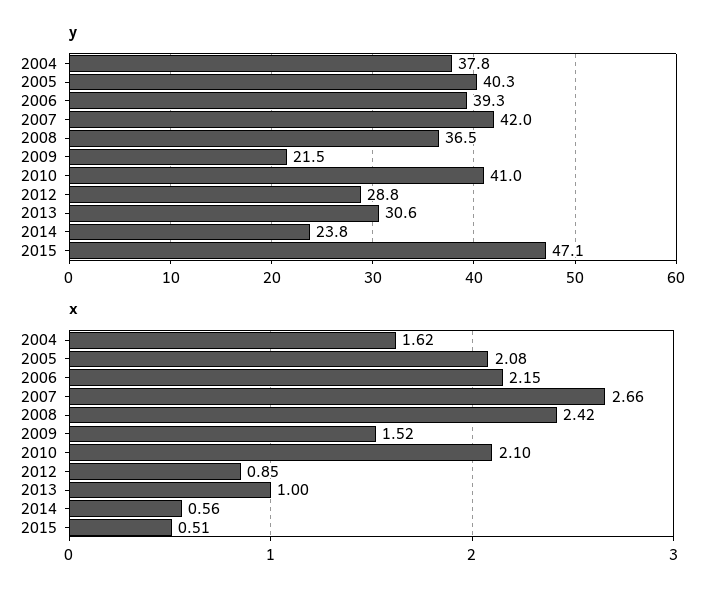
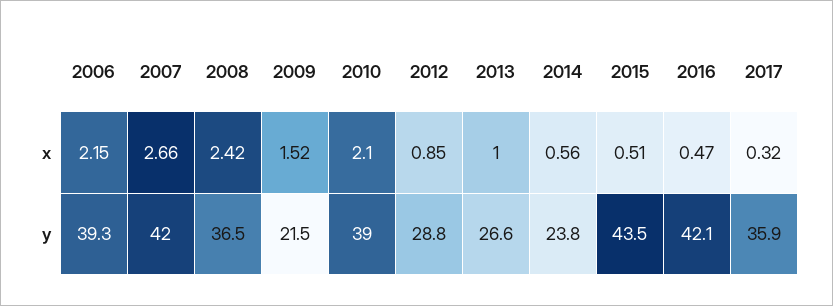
y, 2004: 37.8 -> none
y, 2005: 40.3 -> none
y, 2010: 41 -> 39
y, 2013: 30.6 -> 26.6
y, 2015: 47.1 -> 43.5
x, 2004: 1.62 -> none
x, 2005: 2.08 -> none
x, 2016: none -> 0.47
x, 2017: none -> 0.32
y, 2016: none -> 42.1
y, 2017: none -> 35.9

